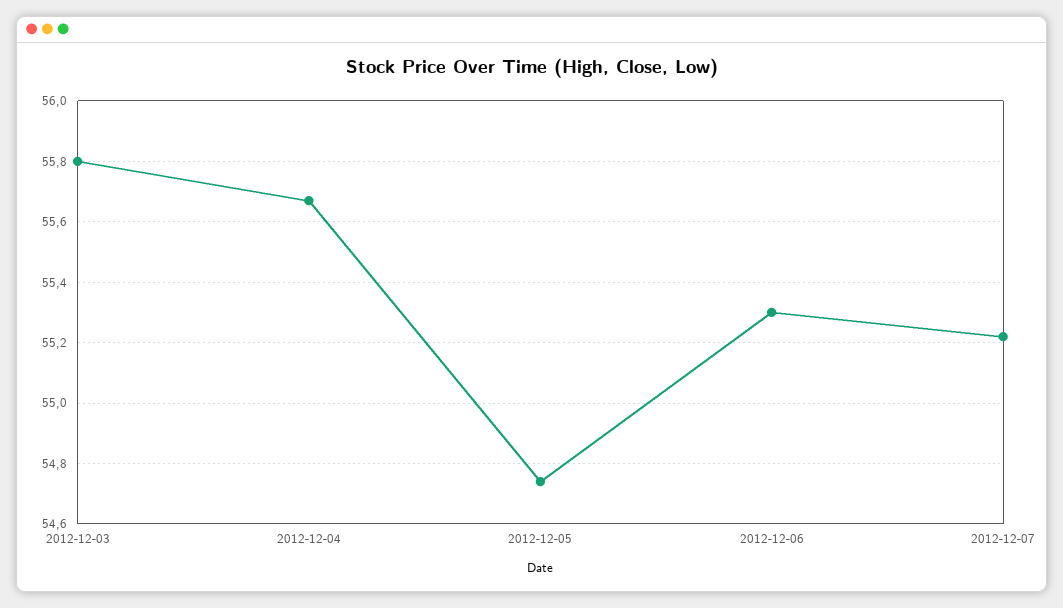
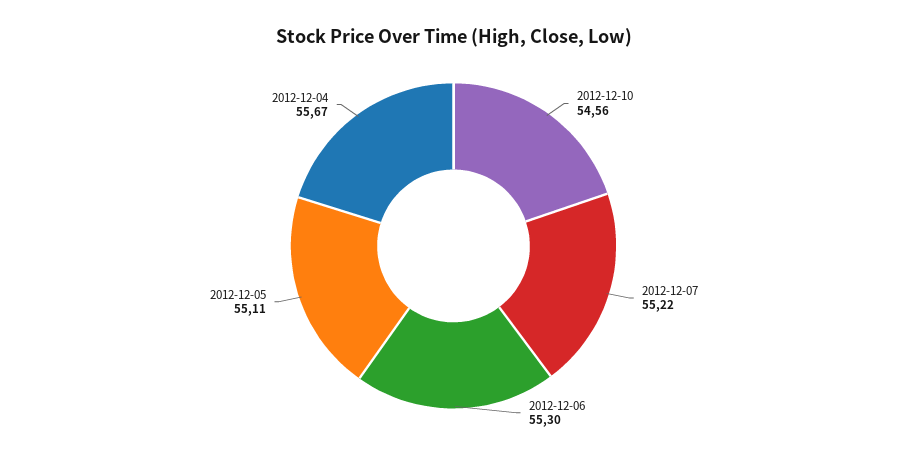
2012-12-03: 55.8 -> none
2012-12-05: 54.75 -> 55.11
2012-12-10: none -> 54.56

